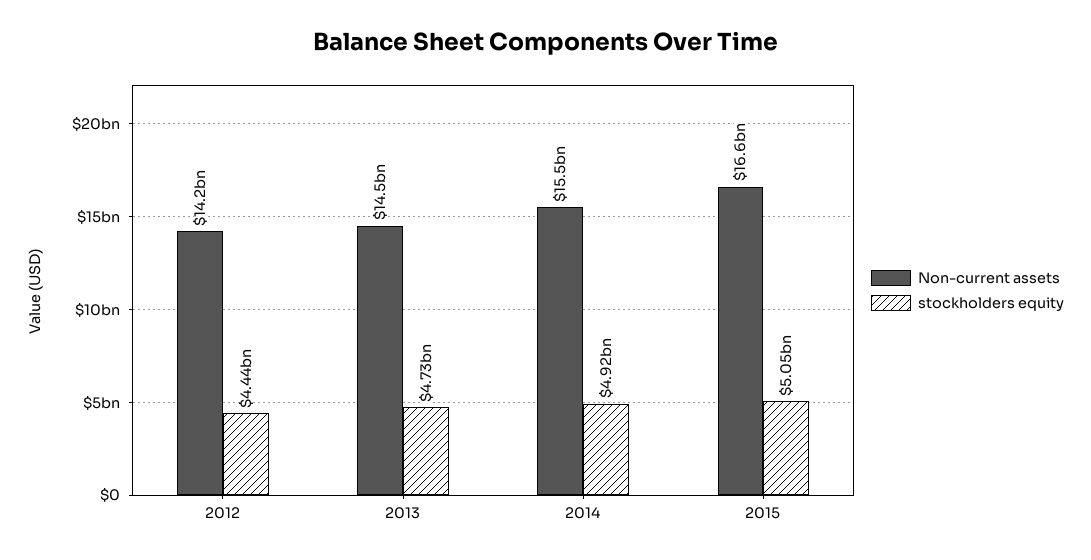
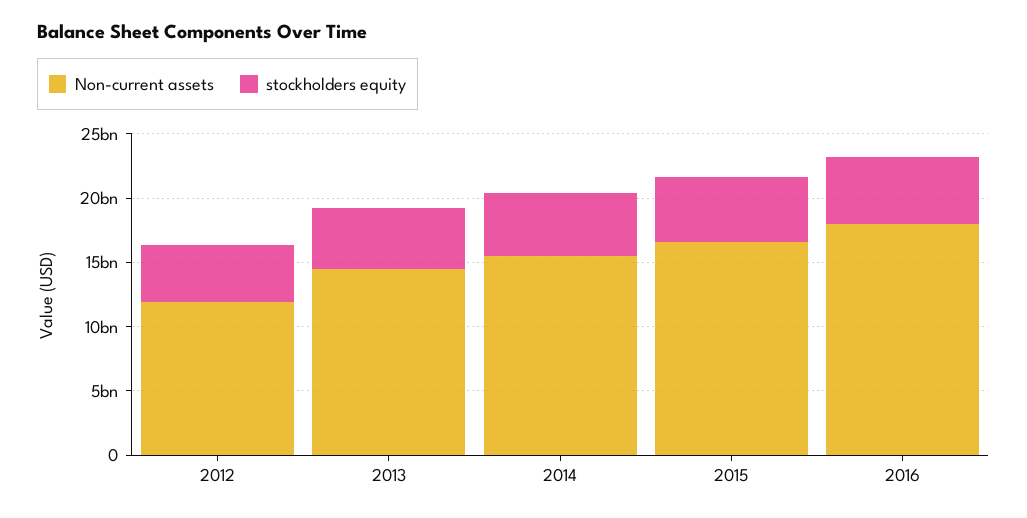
Non-current assets, 2012: 14200000000 -> 12000000000
Non-current assets, 2016: none -> 18000000000
stockholders equity, 2016: none -> 5000000000

